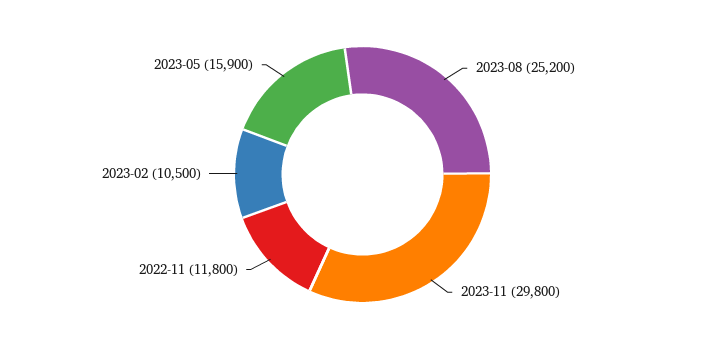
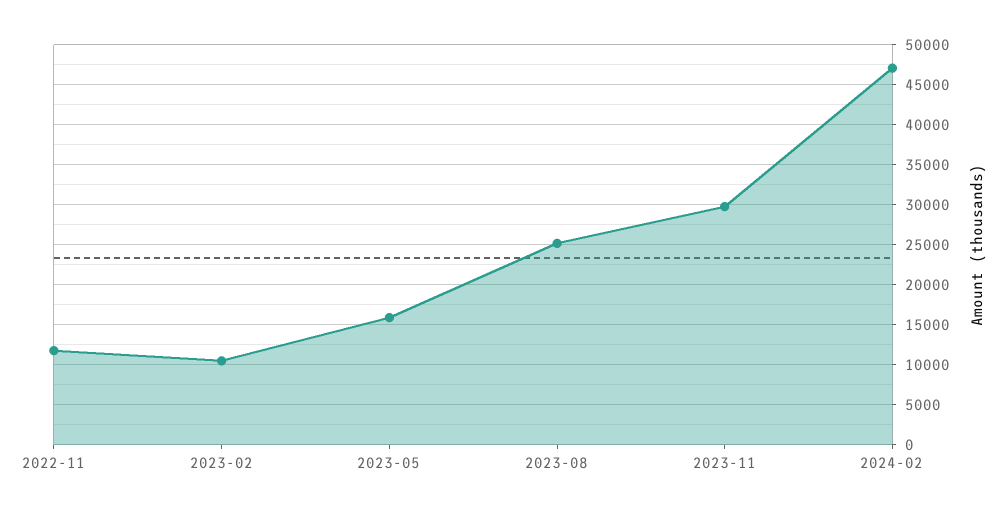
2024-02: none -> 47000

